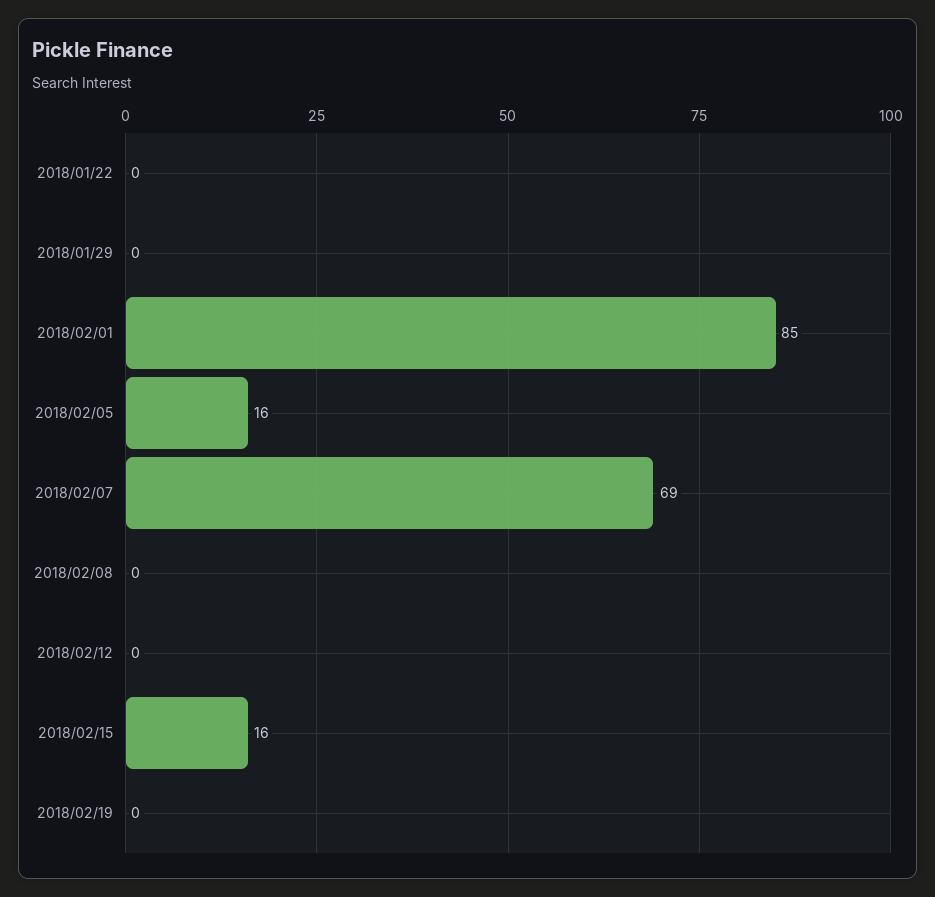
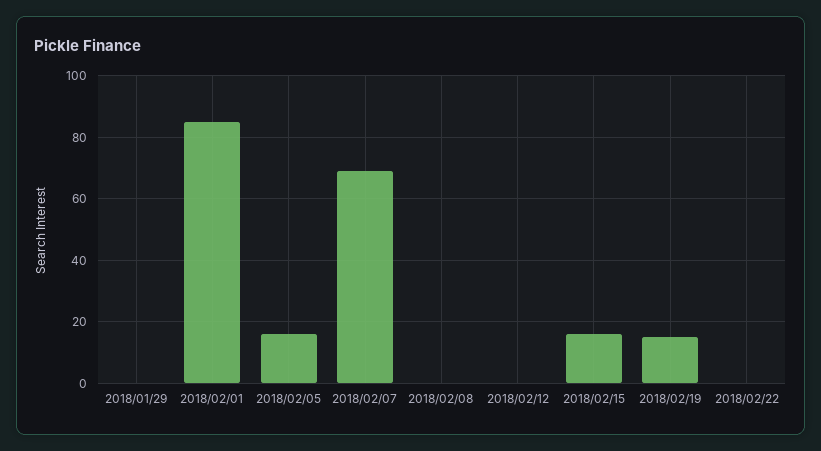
2018/01/22: 0 -> none
2018/02/19: 0 -> 15
2018/02/22: none -> 0

